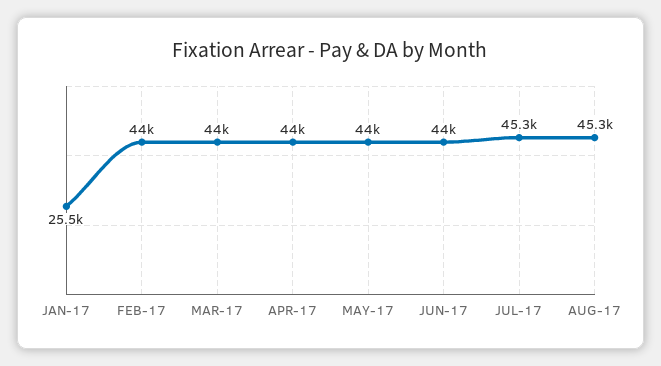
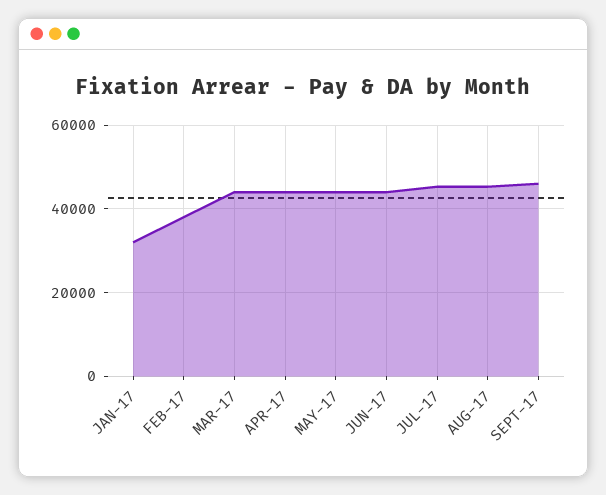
JAN-17: 25500 -> 32000
FEB-17: 44000 -> 38000
SEPT-17: none -> 46000

